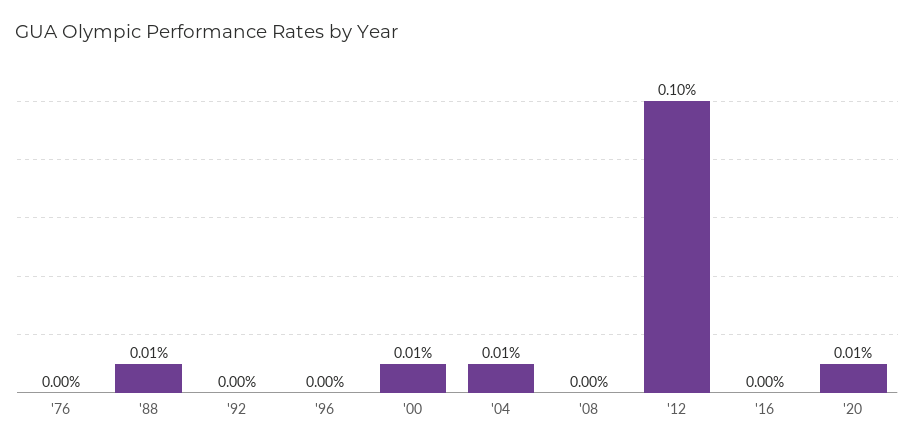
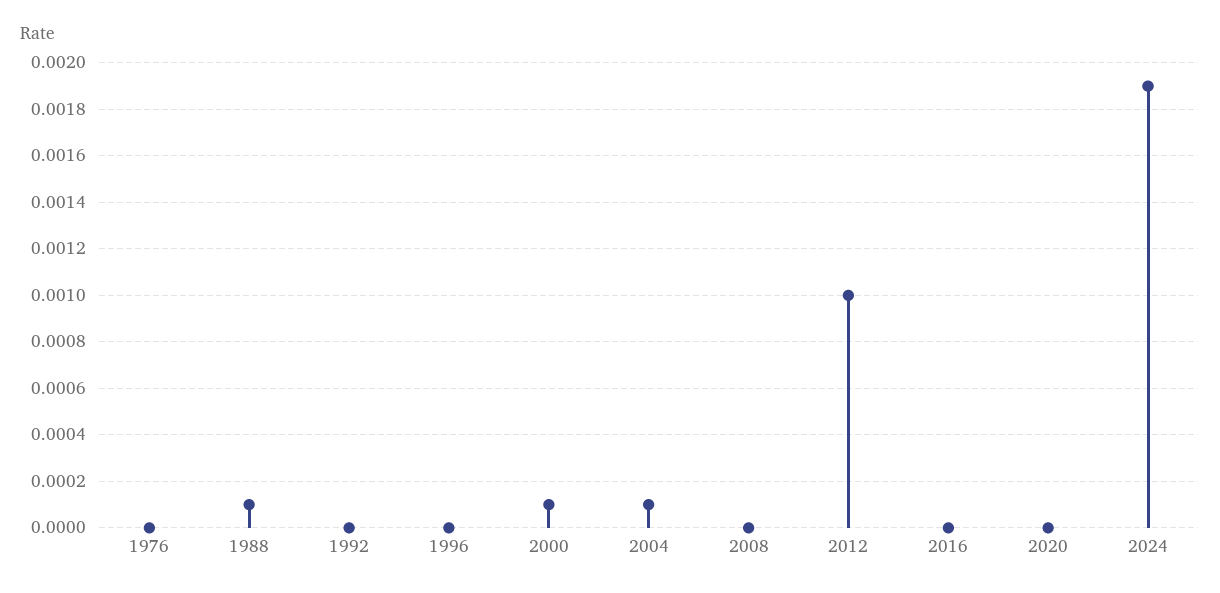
'20: 0.0001 -> 0
2024: none -> 0.0019

